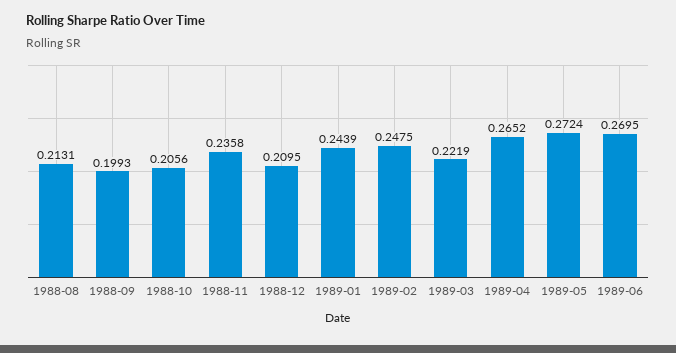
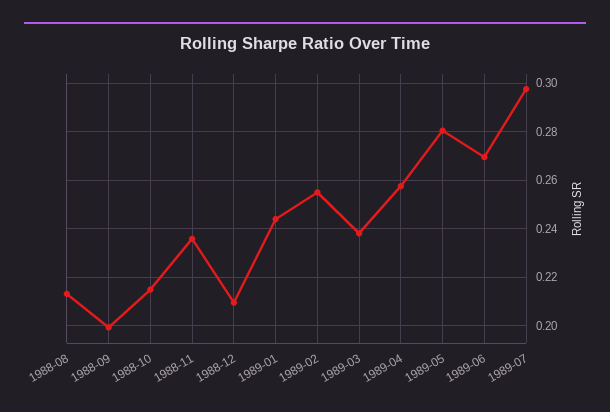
1988-10: 0.2056 -> 0.215
1989-02: 0.2475 -> 0.255
1989-03: 0.2219 -> 0.2375
1989-04: 0.2652 -> 0.2575
1989-05: 0.2724 -> 0.28
1989-07: none -> 0.2975

